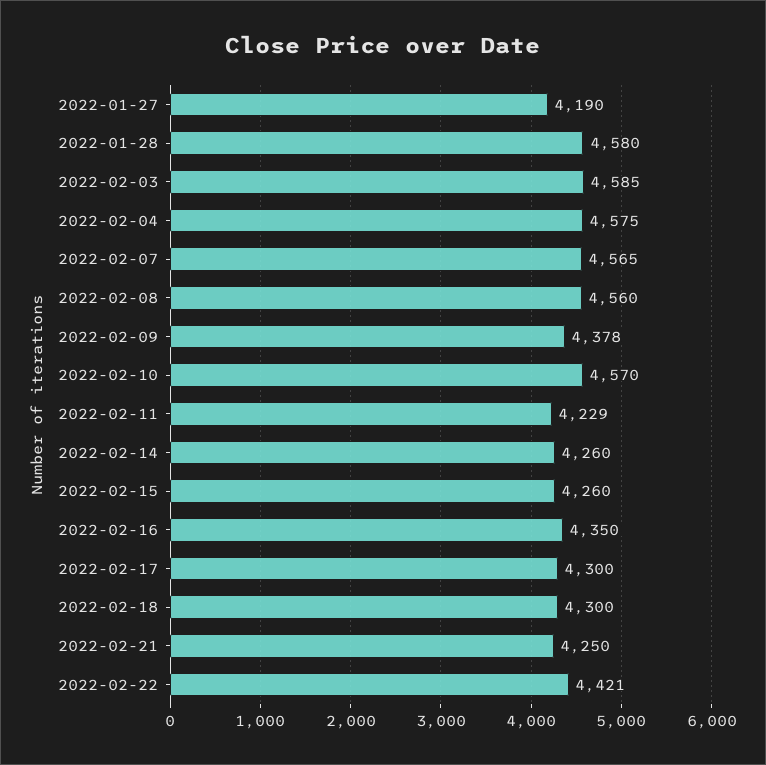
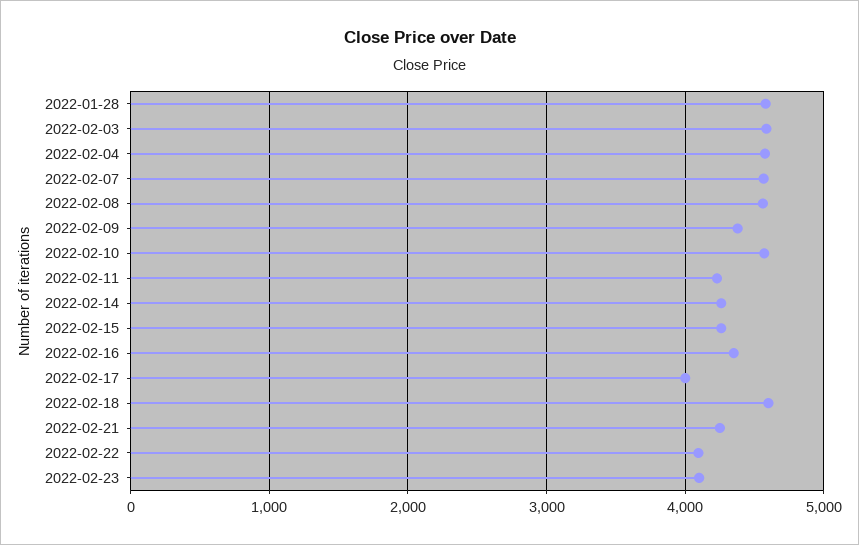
2022-01-27: 4190 -> none
2022-02-17: 4300 -> 4000
2022-02-18: 4300 -> 4600
2022-02-22: 4421 -> 4100
2022-02-23: none -> 4100

